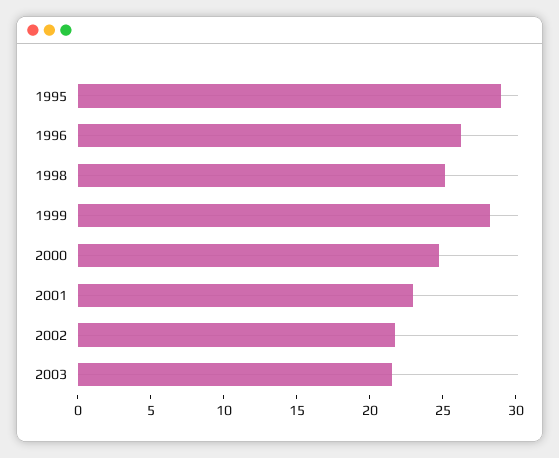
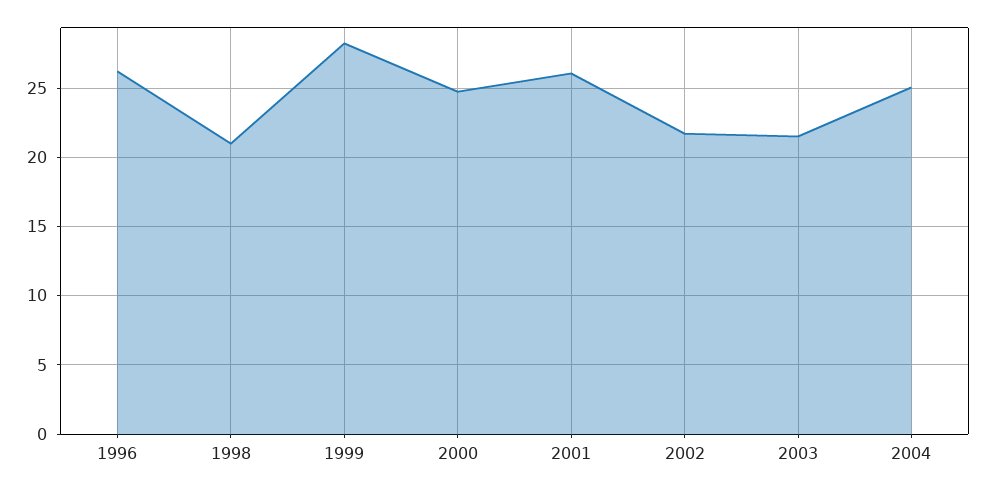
1995: 29 -> none
1998: 25 -> 21
2001: 23 -> 26
2004: none -> 25

